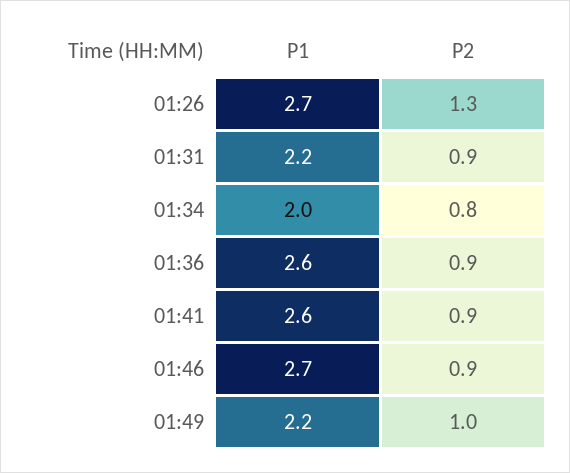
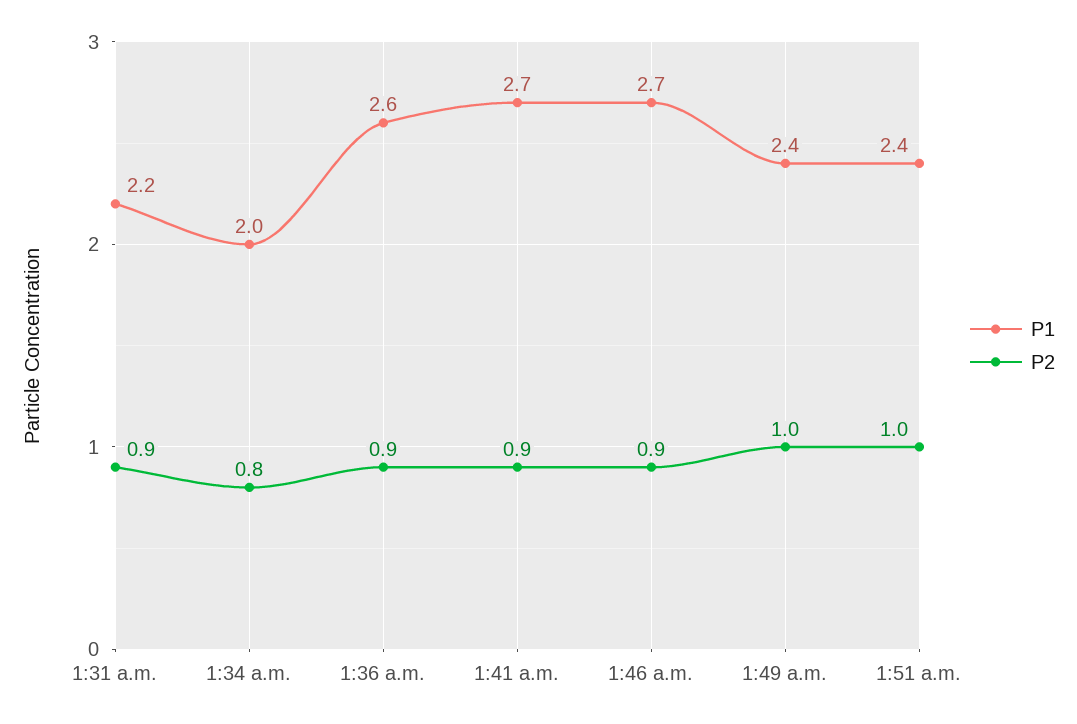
P1, 01:26: 2.7 -> none
P2, 01:26: 1.3 -> none
P1, 01:41: 2.6 -> 2.7
P1, 01:49: 2.2 -> 2.4
P1, 1:51 a.m.: none -> 2.4
P2, 1:51 a.m.: none -> 1

